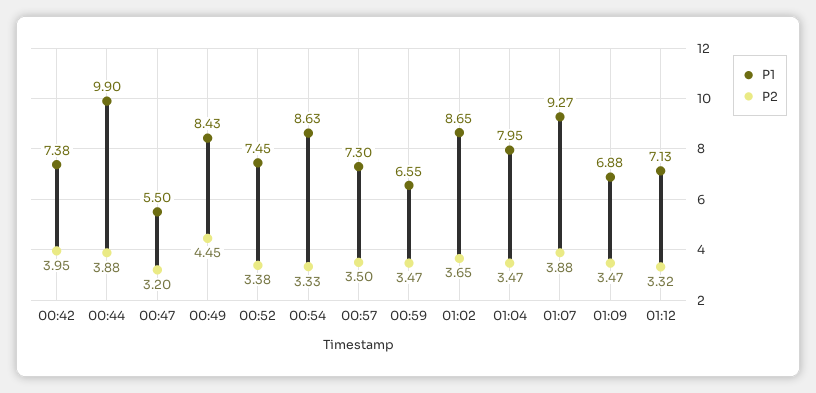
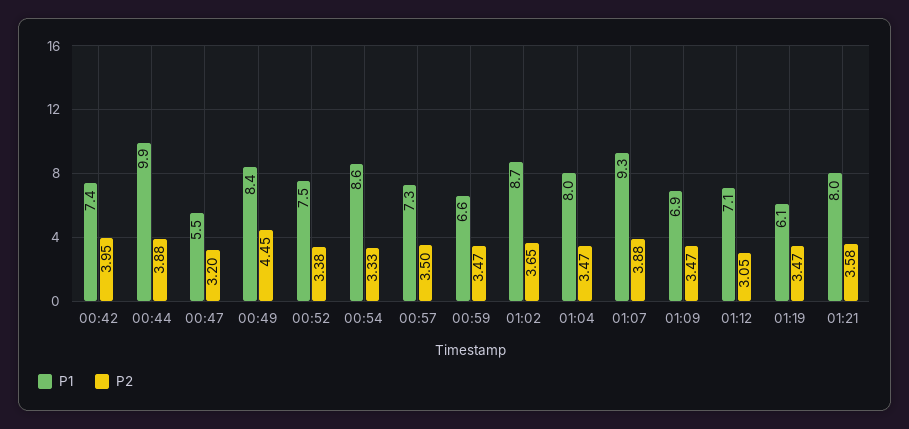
P2, 01:12: 3.32 -> 3.05
P1, 01:19: none -> 6.1
P2, 01:19: none -> 3.47
P1, 01:21: none -> 8
P2, 01:21: none -> 3.58

